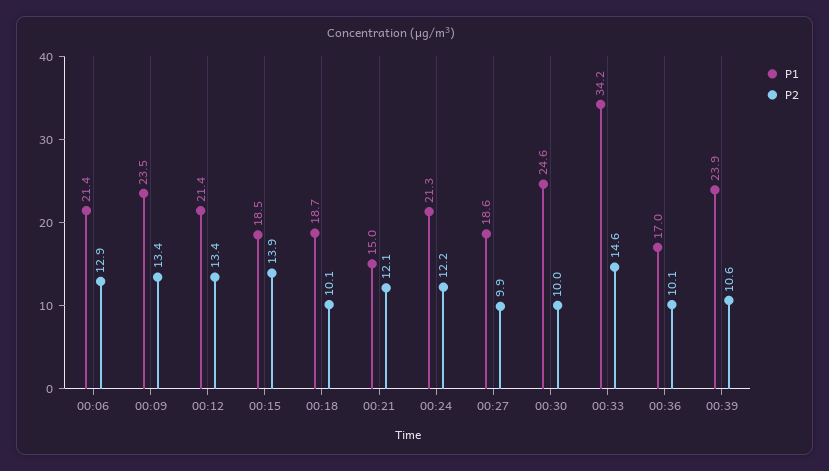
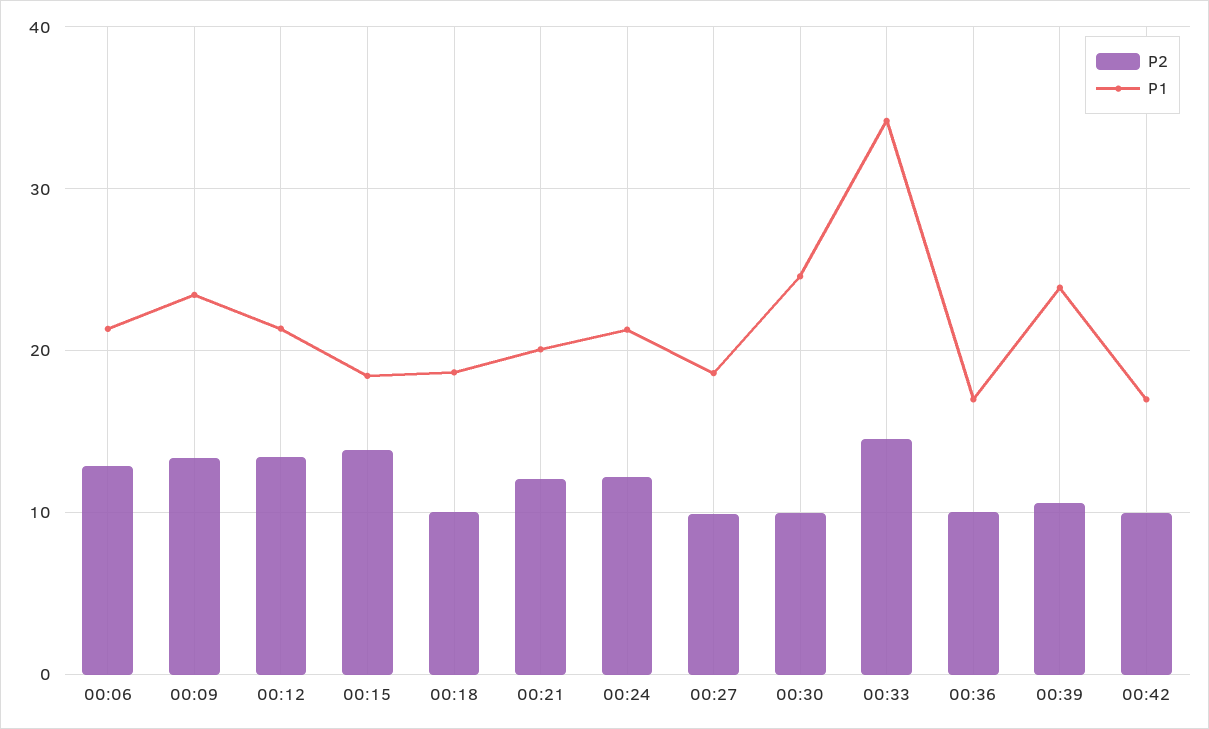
P1, 00:21: 15 -> 20
P2, 00:42: none -> 10
P1, 00:42: none -> 17

